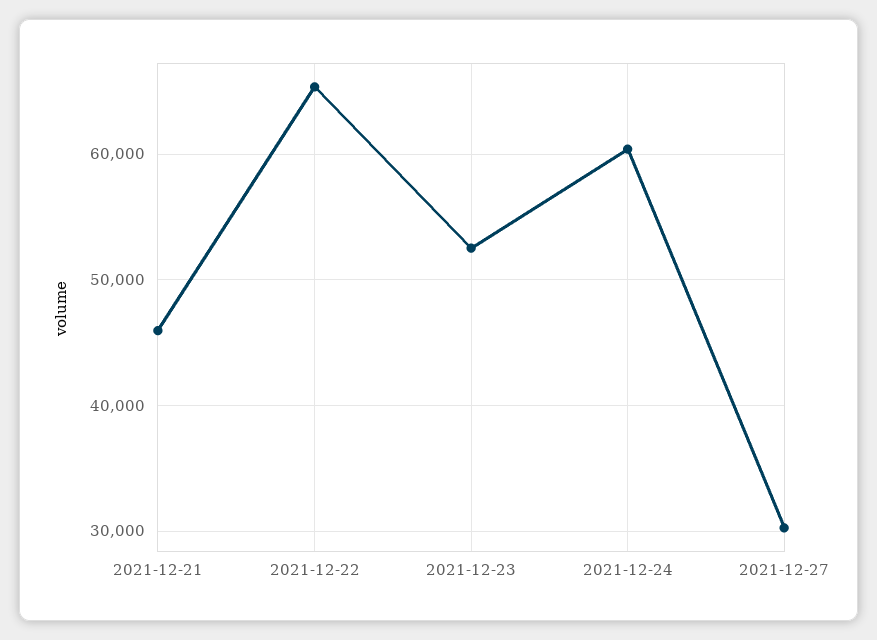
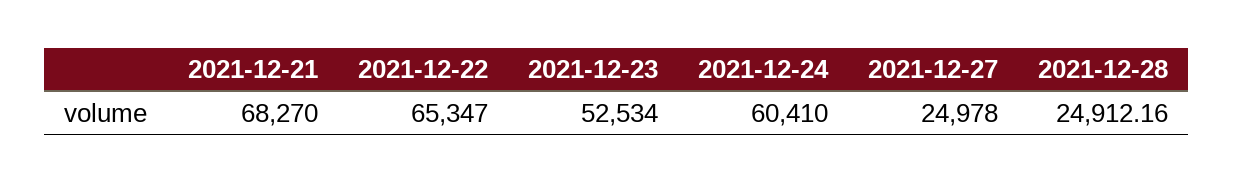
2021-12-21: 46000 -> 68270
2021-12-27: 30000 -> 24978
2021-12-28: none -> 24912.16

